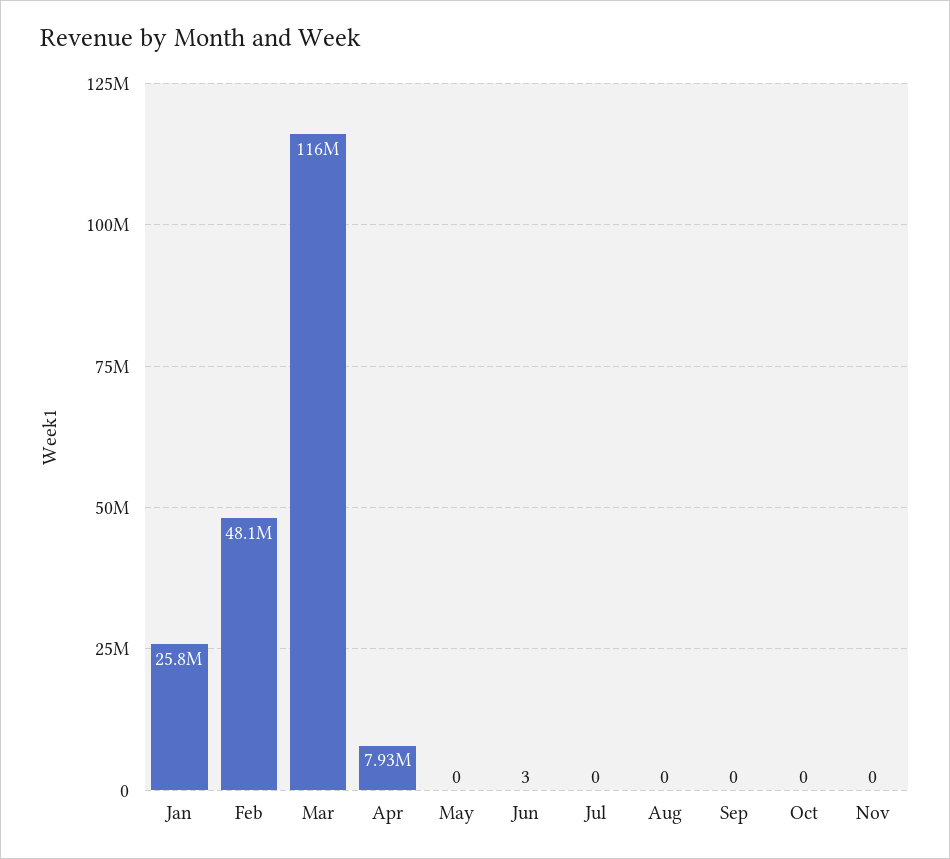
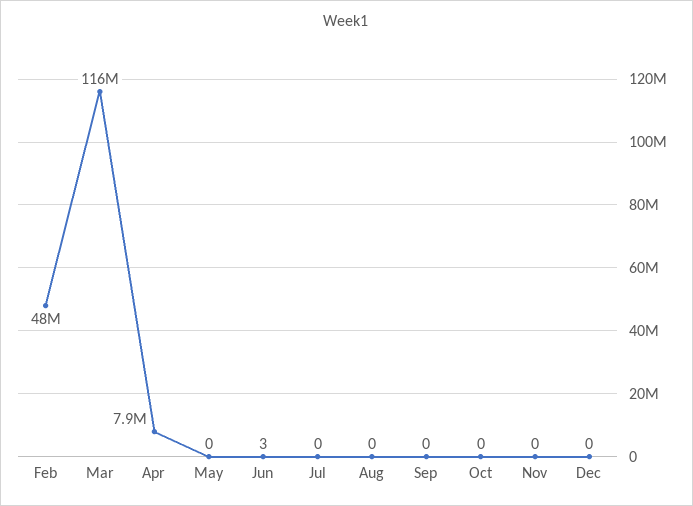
Jan: 25800000 -> none
Dec: none -> 0

